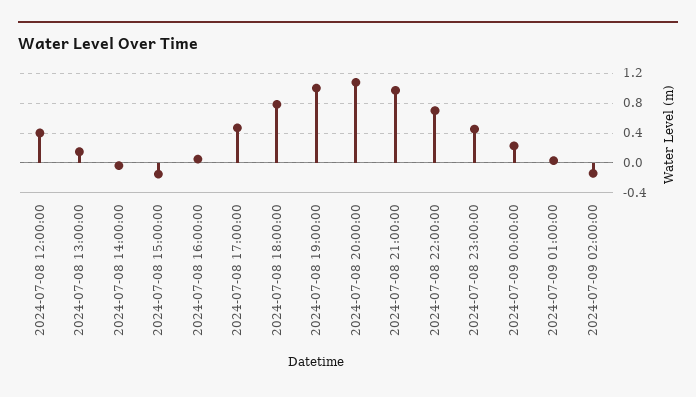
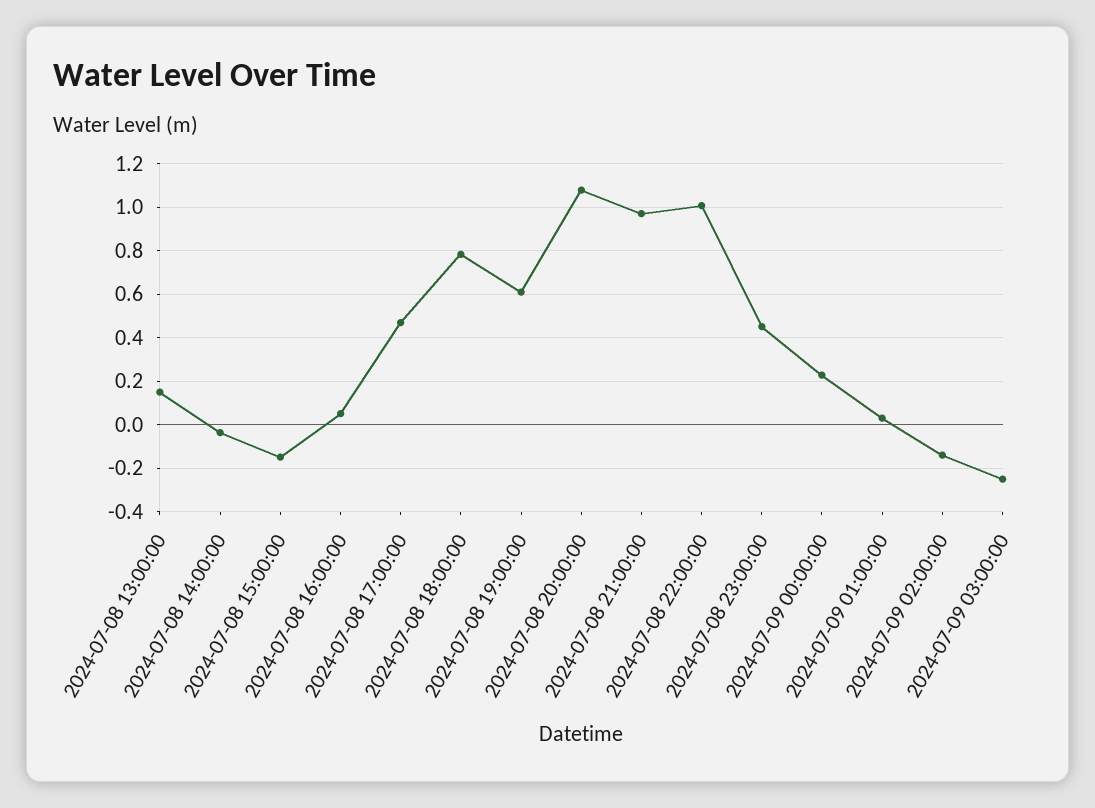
2024-07-08 12:00:00: 0.4 -> none
2024-07-08 19:00:00: 1 -> 0.6
2024-07-08 22:00:00: 0.7 -> 1
2024-07-09 03:00:00: none -> -0.25

